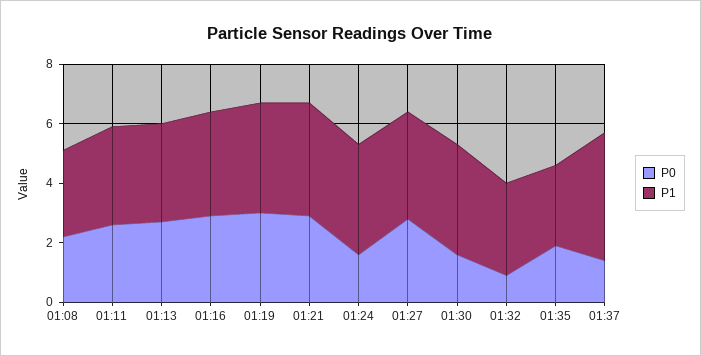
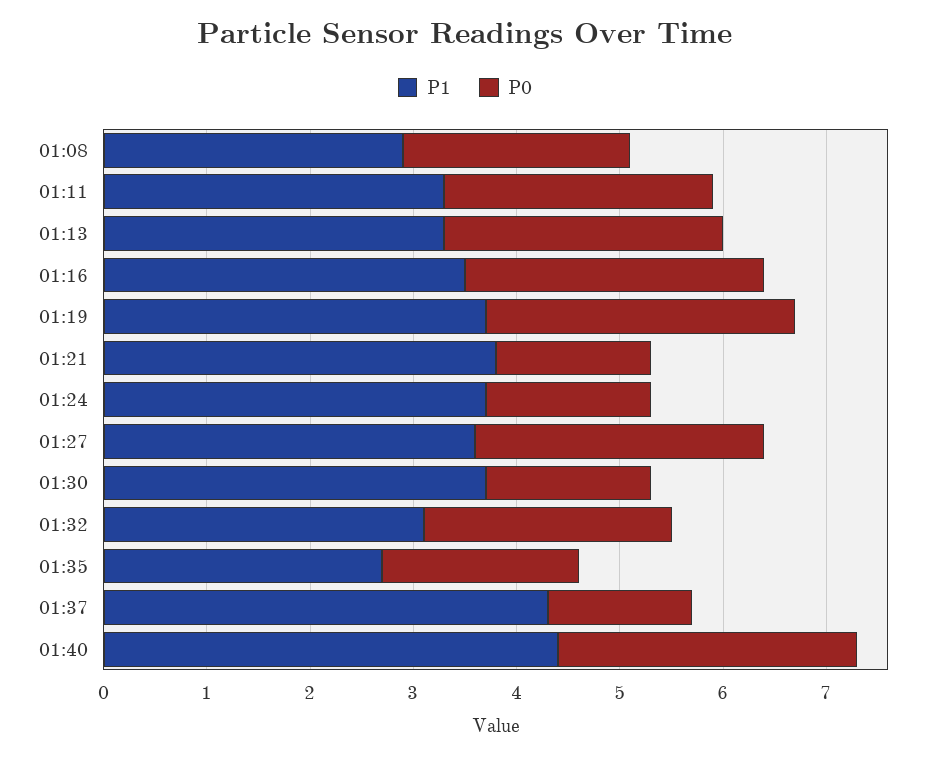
P0, 01:21: 3 -> 1.5
P0, 01:32: 1 -> 2.4
P1, 01:40: none -> 4.4
P0, 01:40: none -> 2.9

